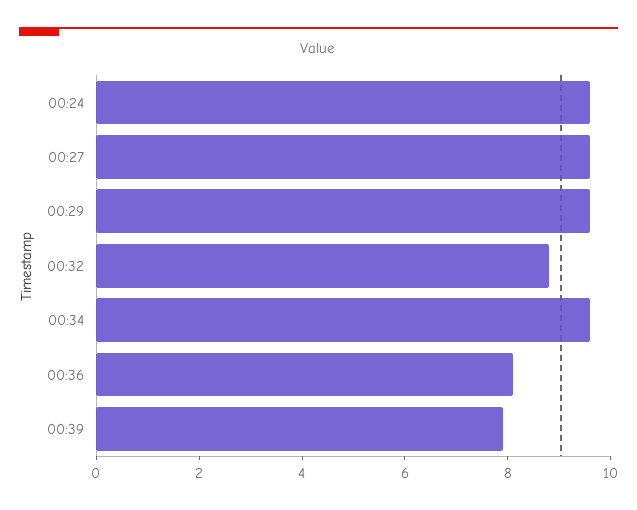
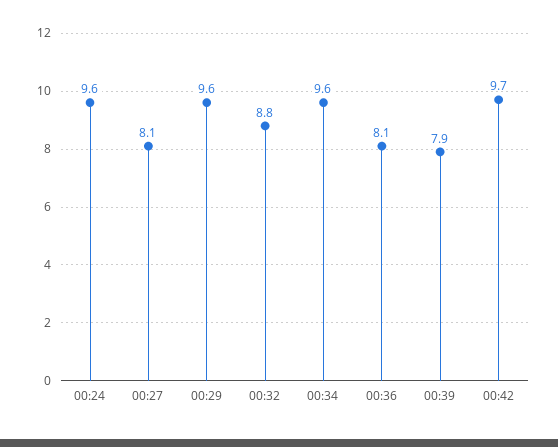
00:27: 9.5 -> 8.1
00:42: none -> 9.7

